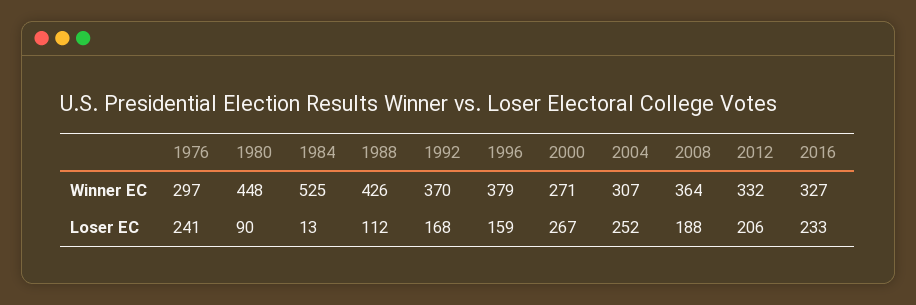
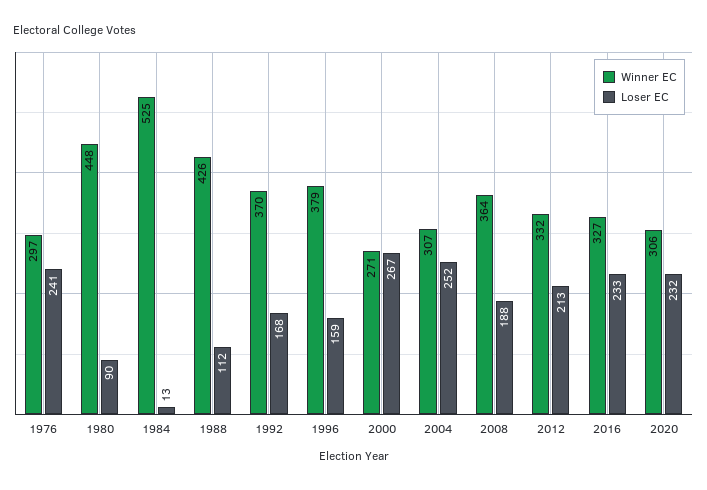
Loser EC, 2012: 206 -> 213
Winner EC, 2020: none -> 306
Loser EC, 2020: none -> 232

